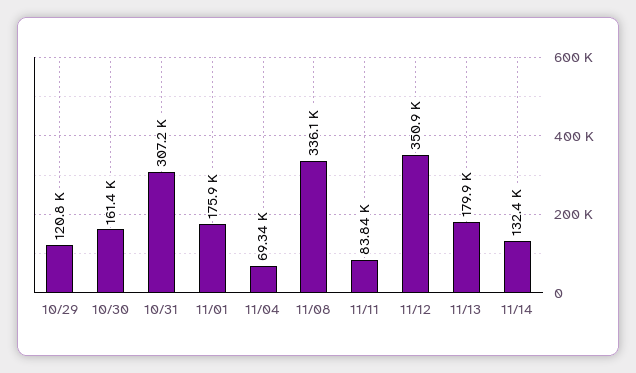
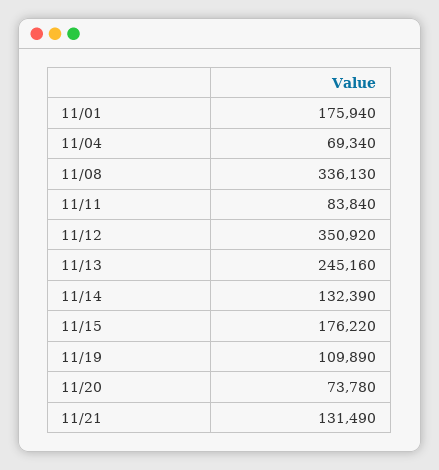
10/29: 120800 -> none
10/30: 161400 -> none
10/31: 307200 -> none
11/13: 179900 -> 245160
11/15: none -> 176220
11/19: none -> 109890
11/20: none -> 73780
11/21: none -> 131490

